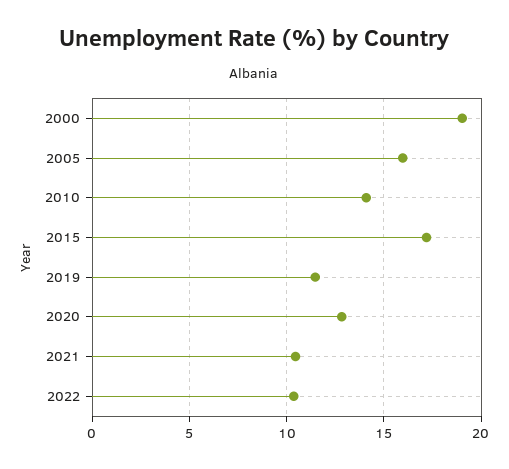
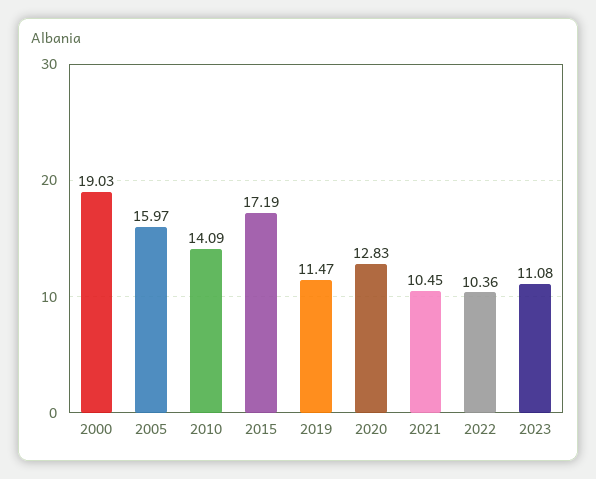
2023: none -> 11.08

